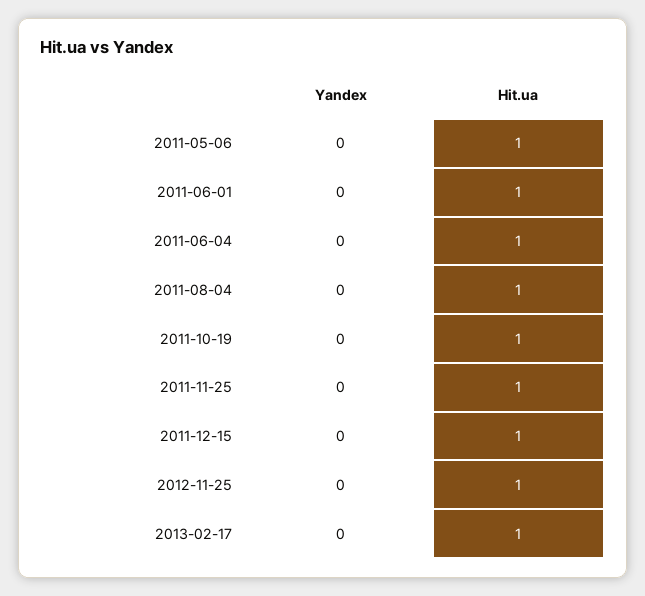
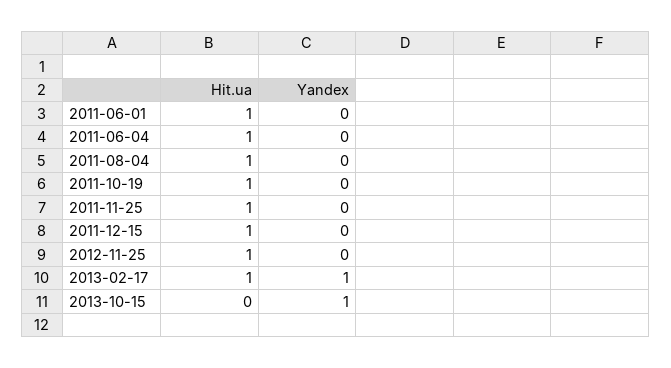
Yandex, 2011-05-06: 0 -> none
Hit.ua, 2011-05-06: 1 -> none
Yandex, 2013-02-17: 0 -> 1
Hit.ua, 2013-10-15: none -> 0
Yandex, 2013-10-15: none -> 1

